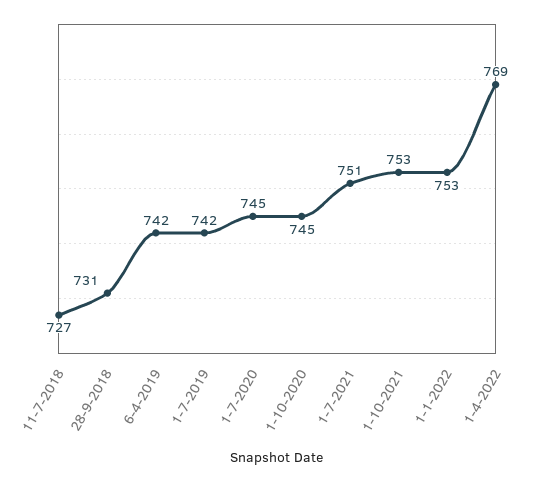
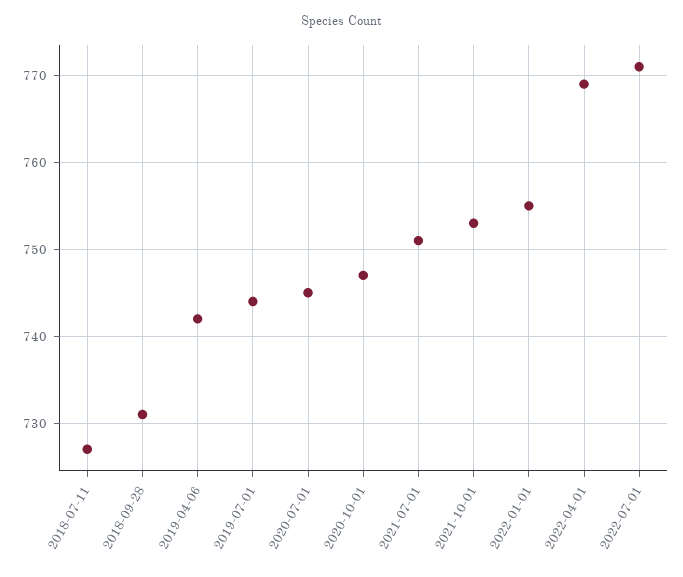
1-7-2019: 742 -> 744
1-10-2020: 745 -> 747
1-1-2022: 753 -> 755
2022-07-01: none -> 771

